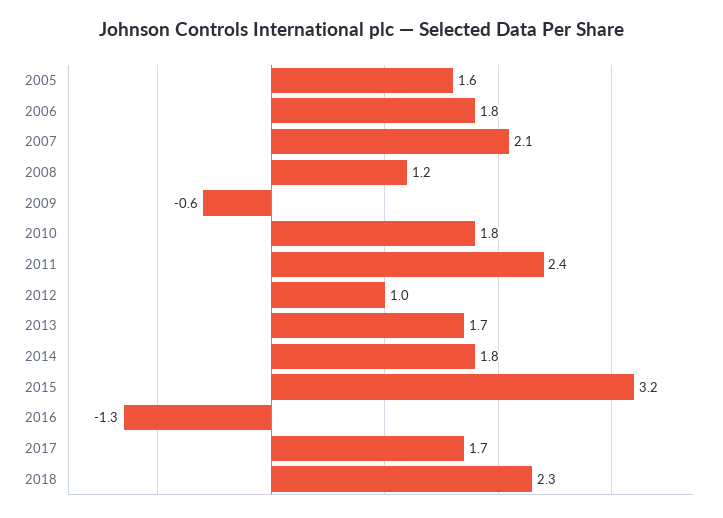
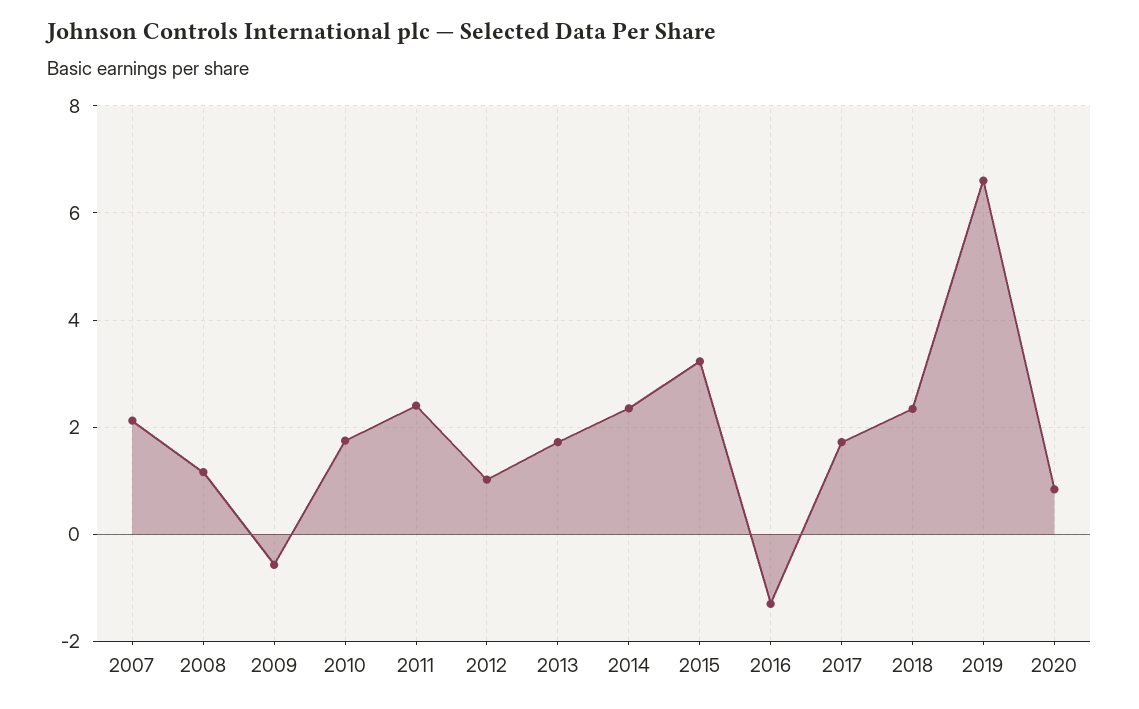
2005: 1.6 -> none
2006: 1.8 -> none
2014: 1.8 -> 2.4
2019: none -> 6.6
2020: none -> 0.8

